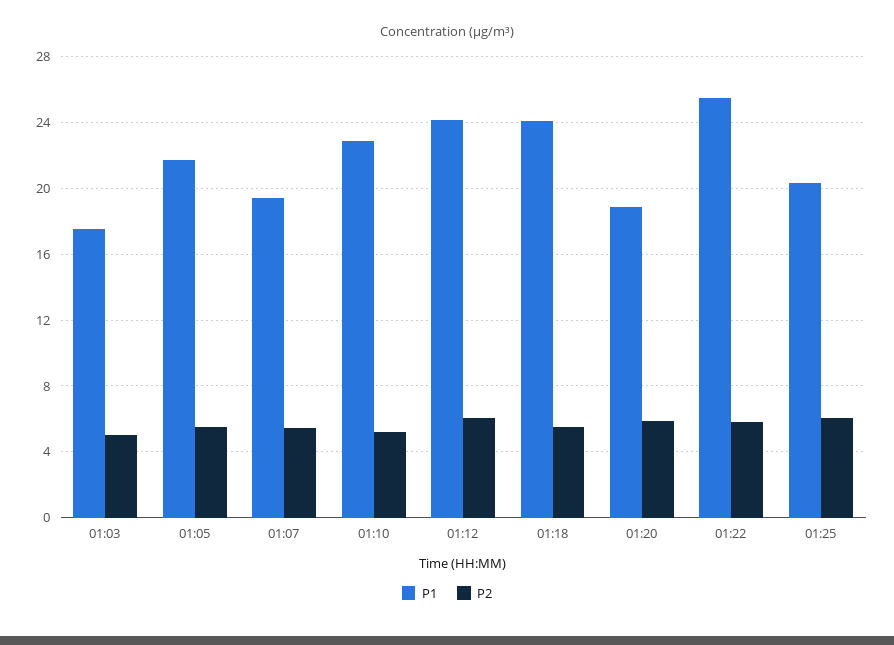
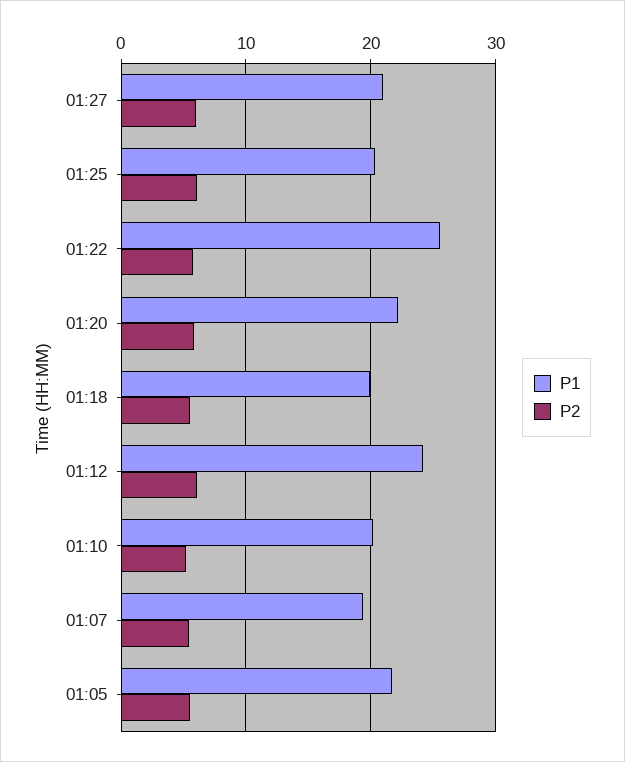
P1, 01:03: 17.5 -> none
P2, 01:03: 5 -> none
P1, 01:10: 23 -> 20
P1, 01:18: 24 -> 20
P1, 01:20: 19 -> 22
P1, 01:27: none -> 21
P2, 01:27: none -> 6

